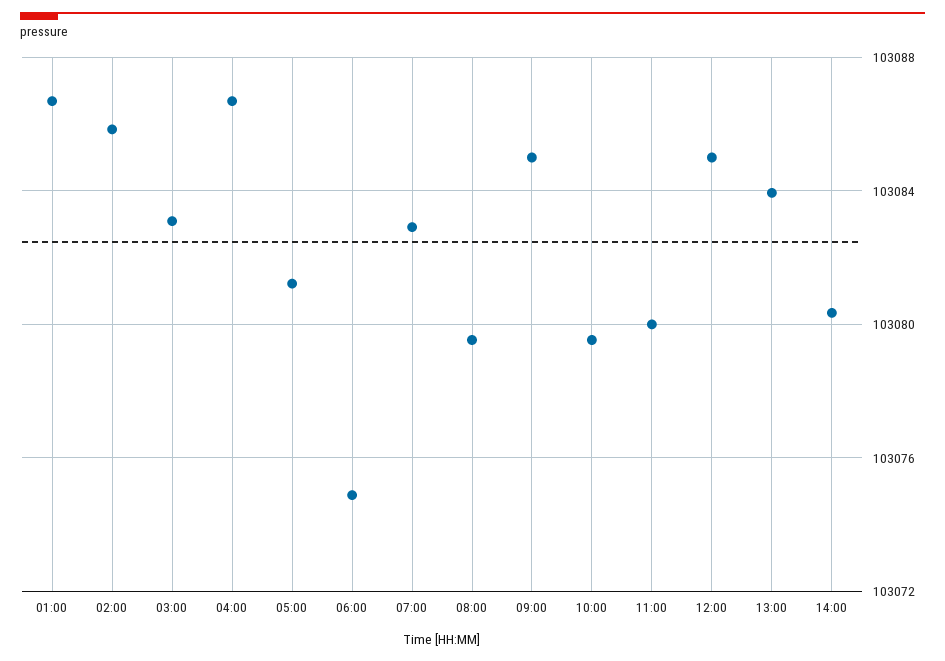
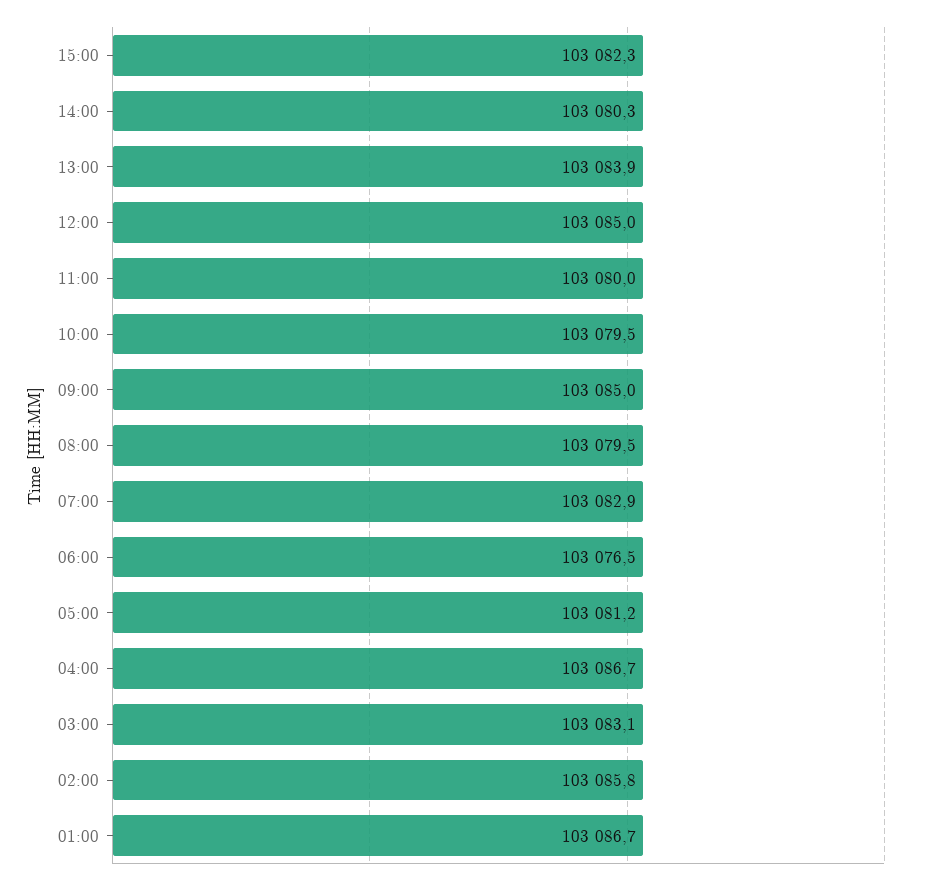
06:00: 103075 -> 103076.5
15:00: none -> 103082.3

